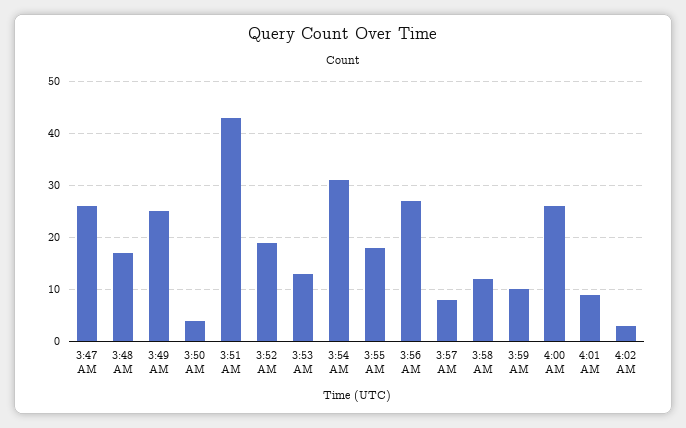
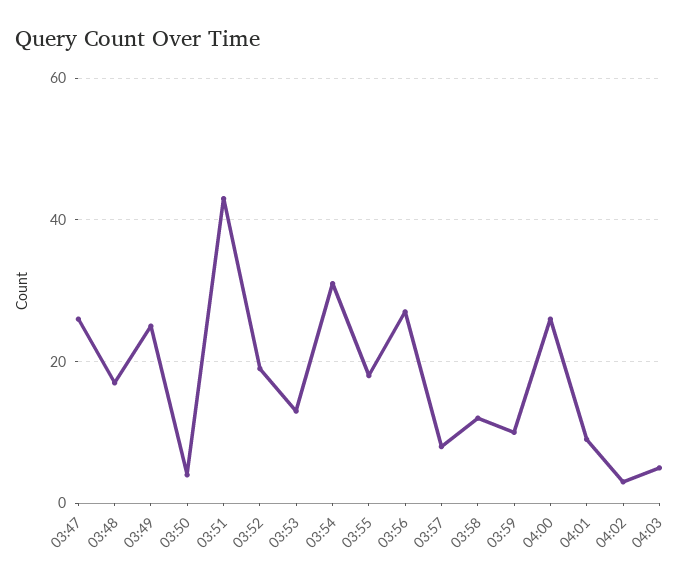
04:03: none -> 5

